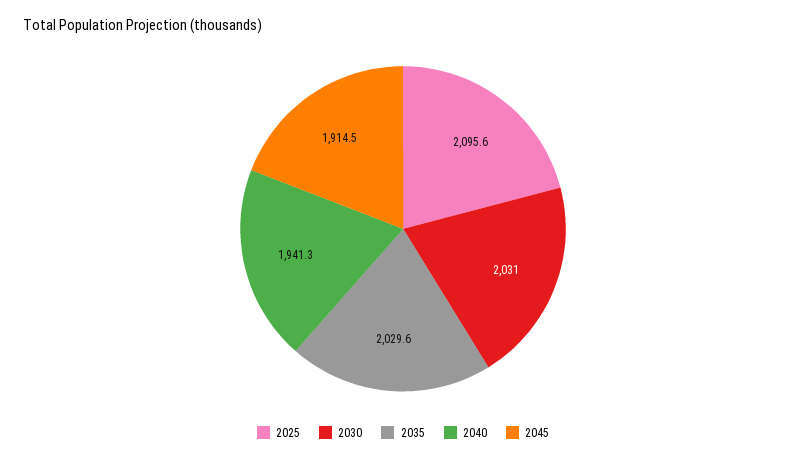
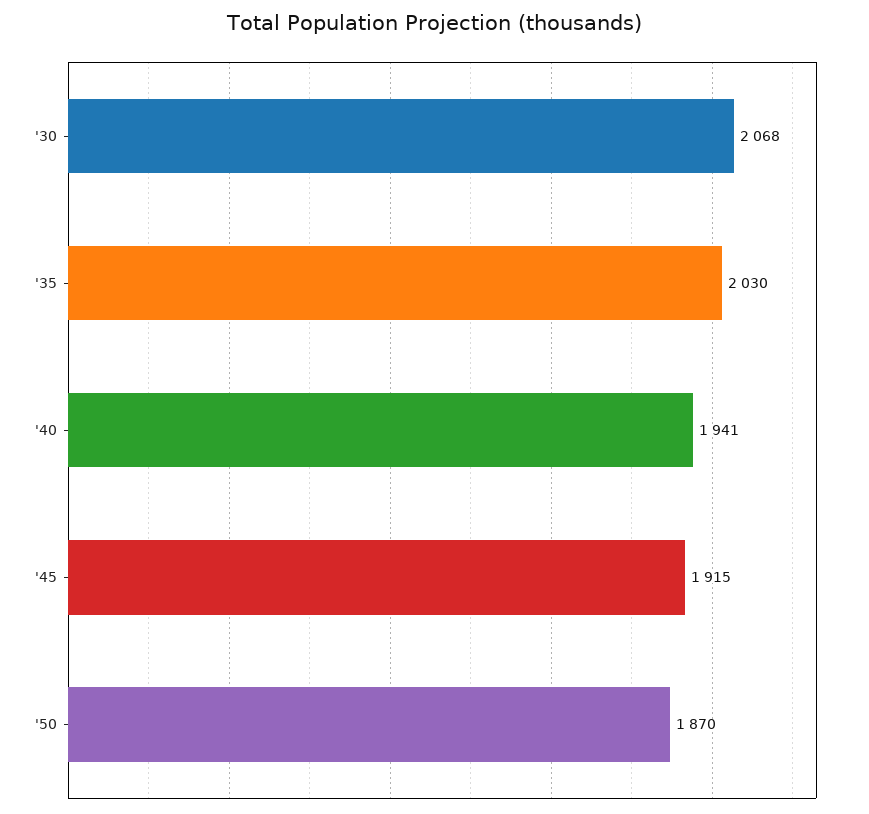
2025: 2095.6 -> none
2030: 2031 -> 2068
'50: none -> 1870

